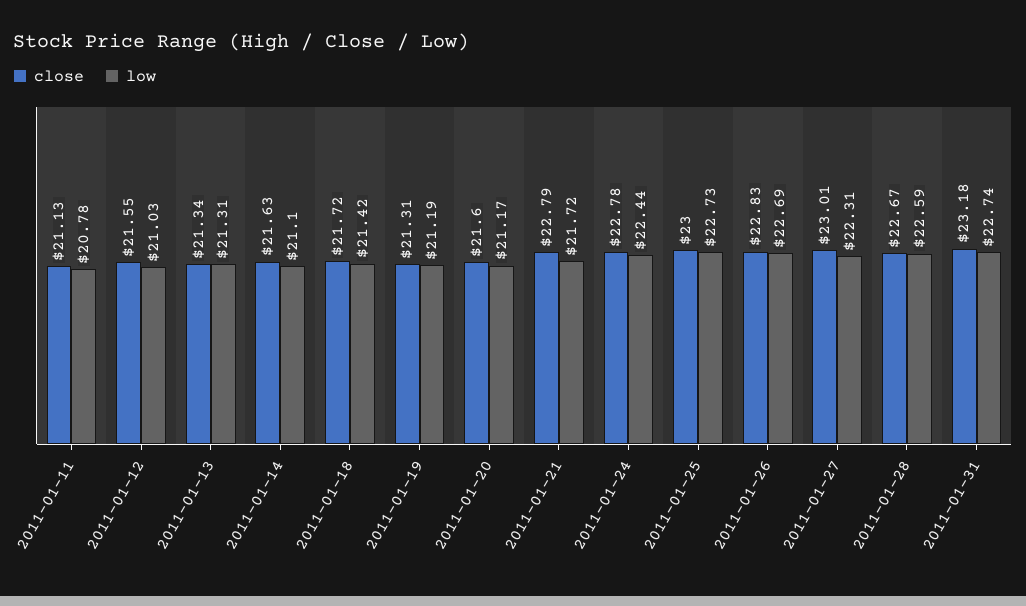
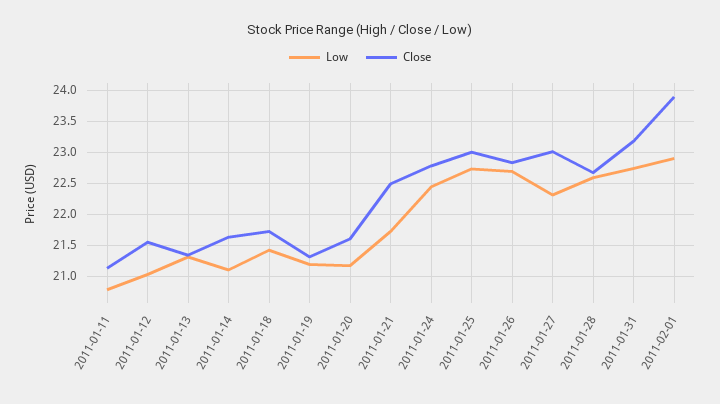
close, 2011-01-21: 22.79 -> 22.5
low, 2011-02-01: none -> 22.9
close, 2011-02-01: none -> 23.9

